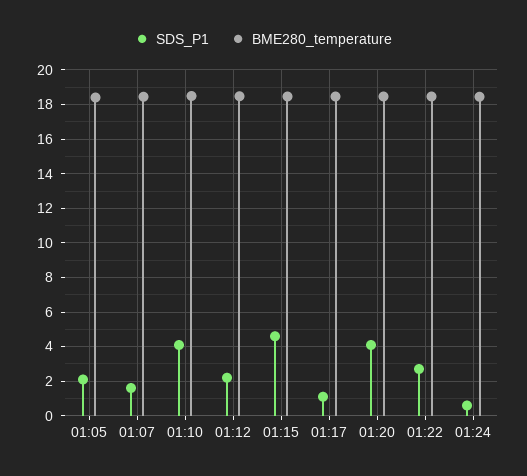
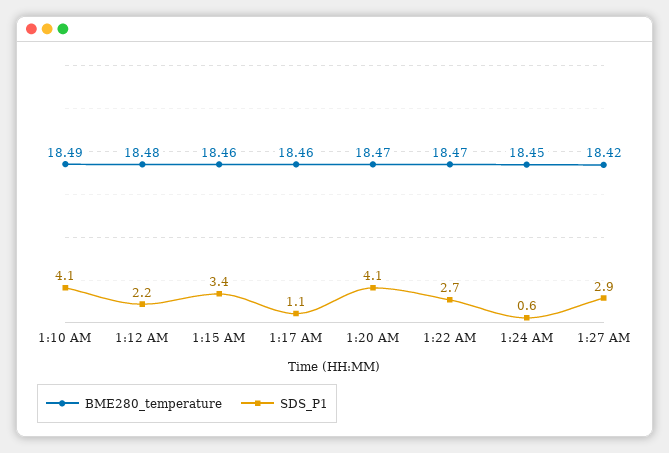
SDS_P1, 01:05: 2 -> none
BME280_temperature, 01:05: 18.5 -> none
SDS_P1, 01:07: 1.5 -> none
BME280_temperature, 01:07: 18.5 -> none
SDS_P1, 01:15: 4.5 -> 3.4
BME280_temperature, 1:27 AM: none -> 18.42
SDS_P1, 1:27 AM: none -> 2.9

